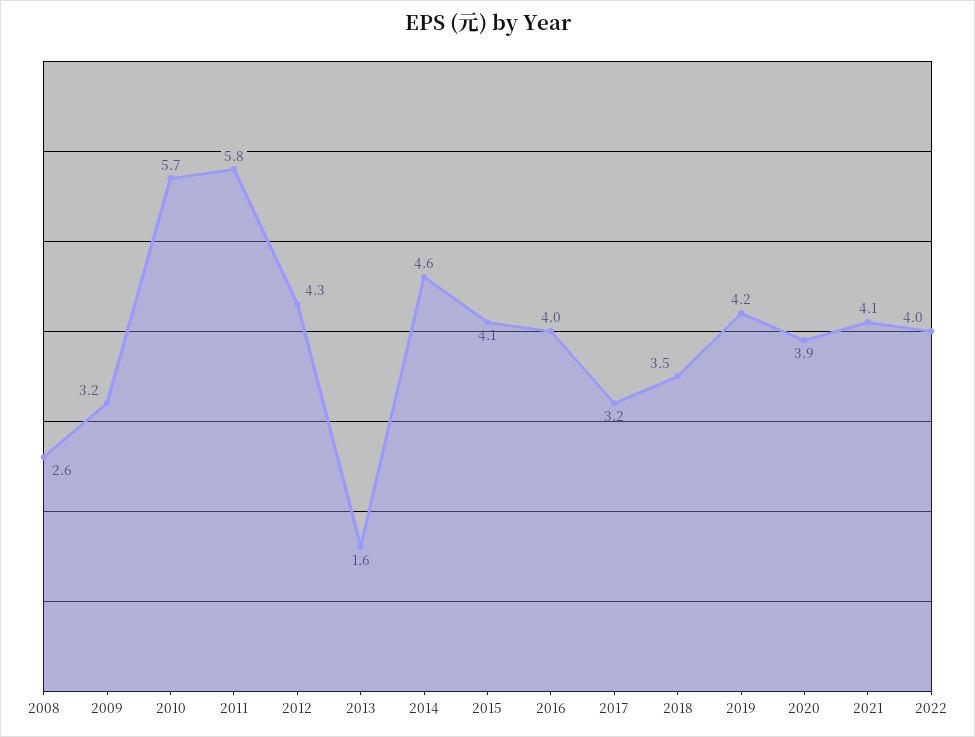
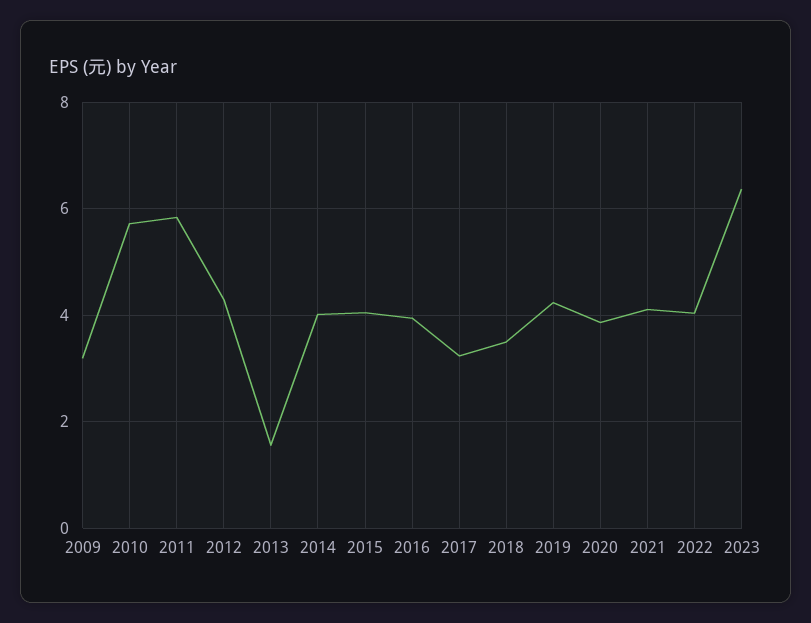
2008: 2.6 -> none
2014: 4.6 -> 4
2023: none -> 6.4

